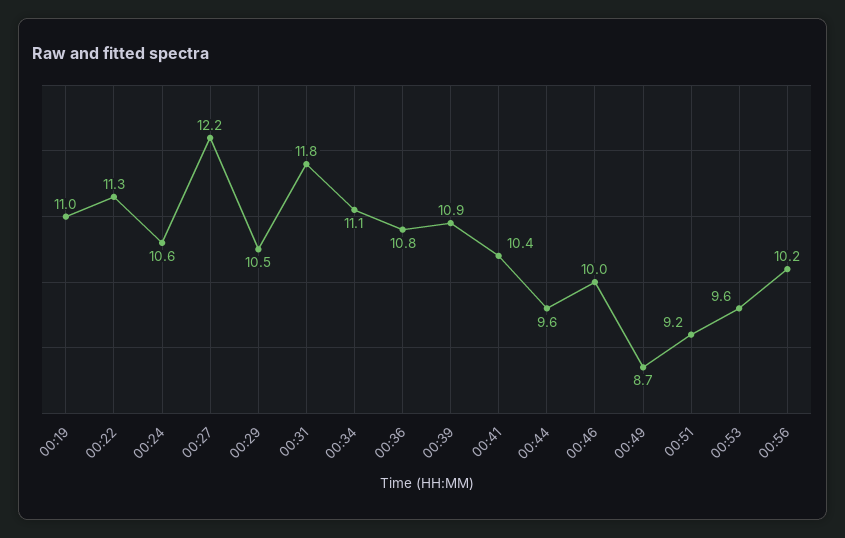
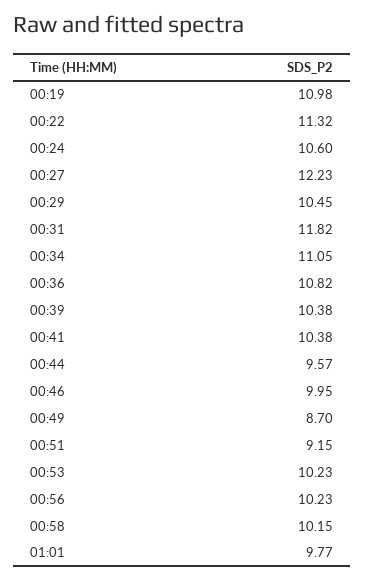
00:39: 10.9 -> 10.38
00:53: 9.6 -> 10.23
00:58: none -> 10.15
01:01: none -> 9.77

